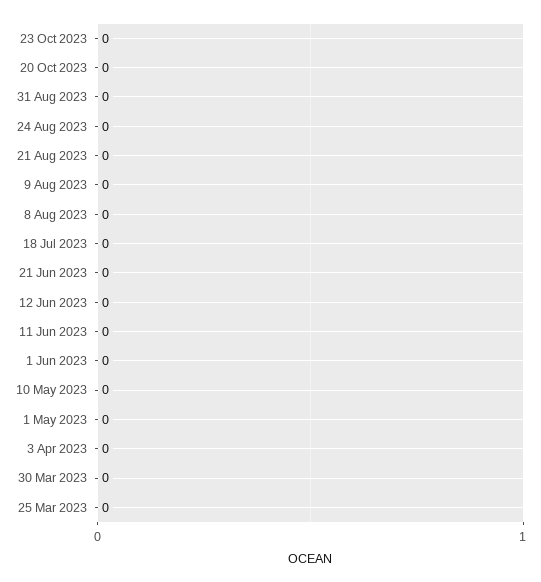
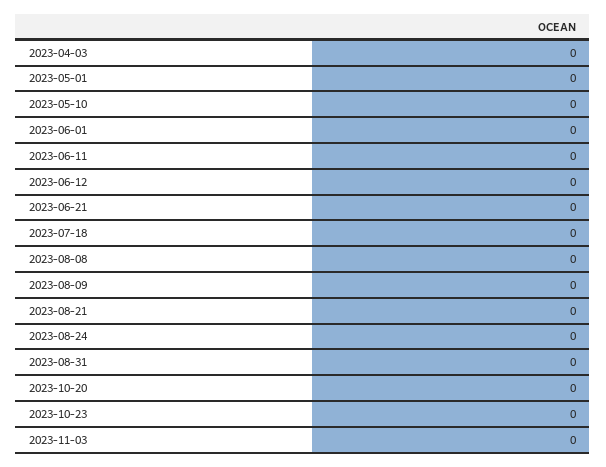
30 Mar 2023: 0 -> none
25 Mar 2023: 0 -> none
2023-11-03: none -> 0

